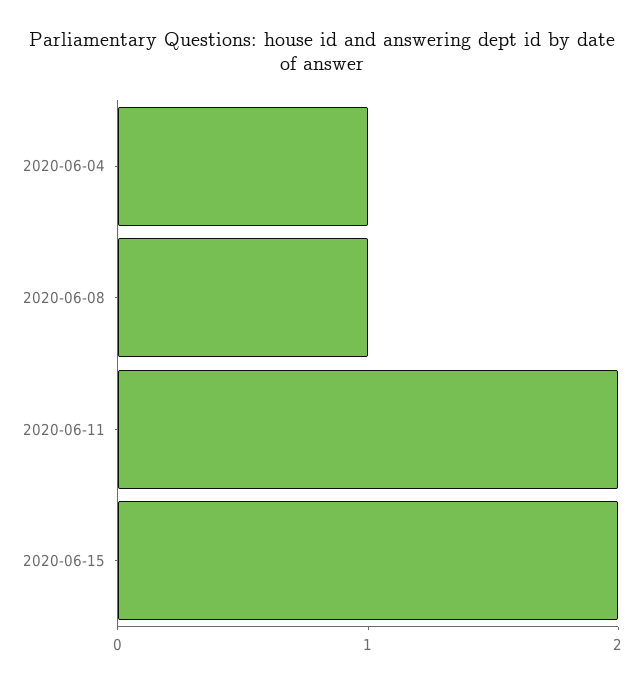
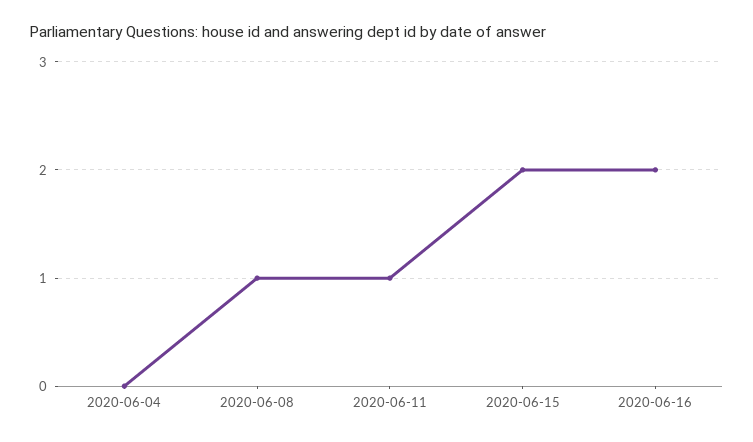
2020-06-04: 1 -> 0
2020-06-11: 2 -> 1
2020-06-16: none -> 2

